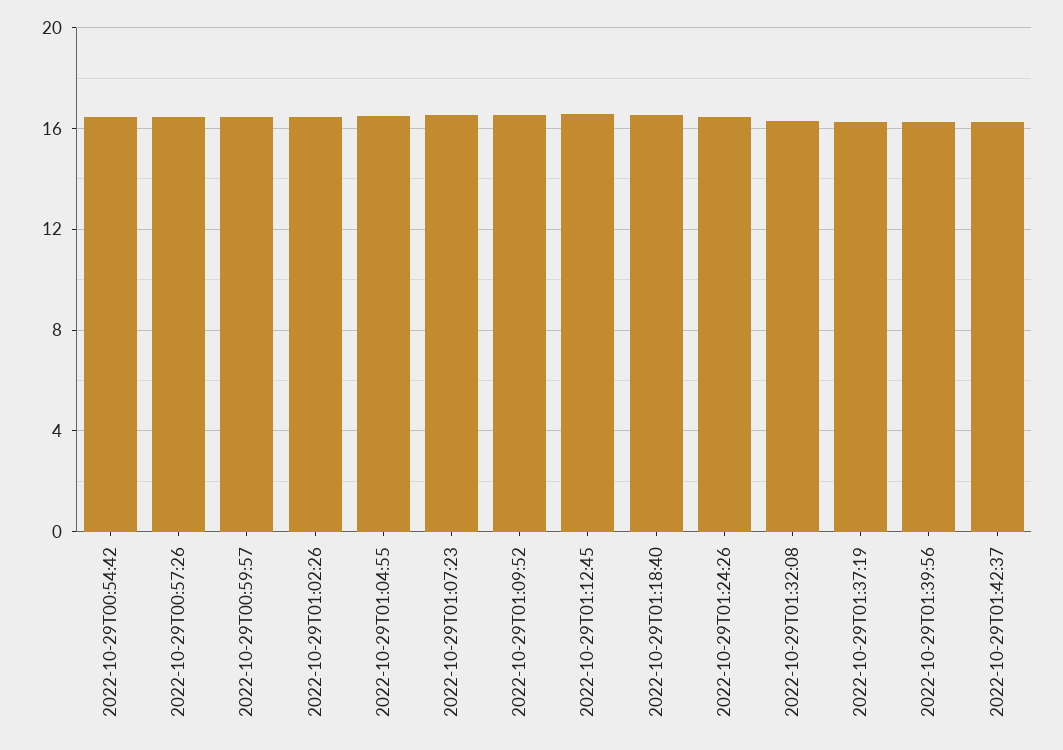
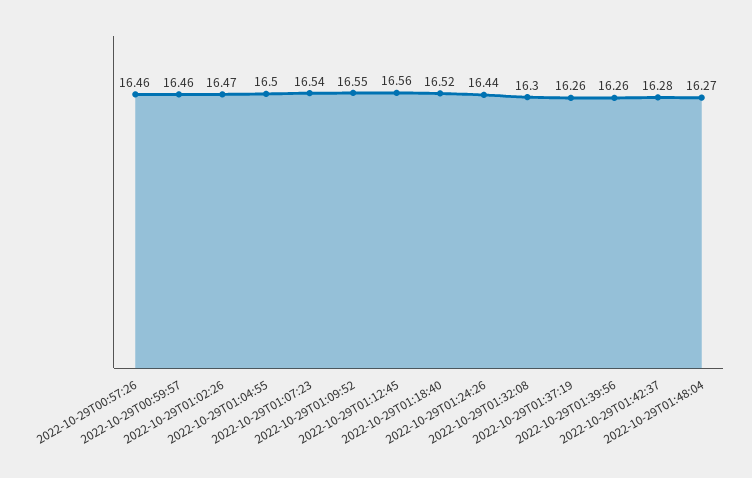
2022-10-29T00:54:42: 16.5 -> none
2022-10-29T01:48:04: none -> 16.27

